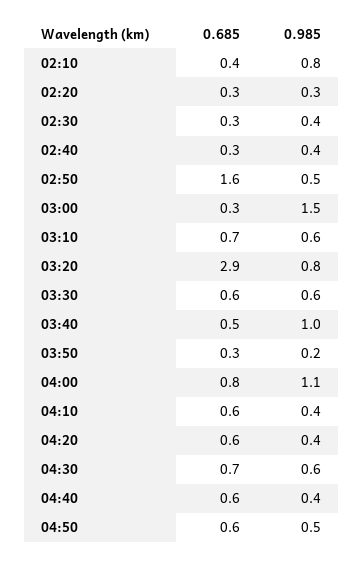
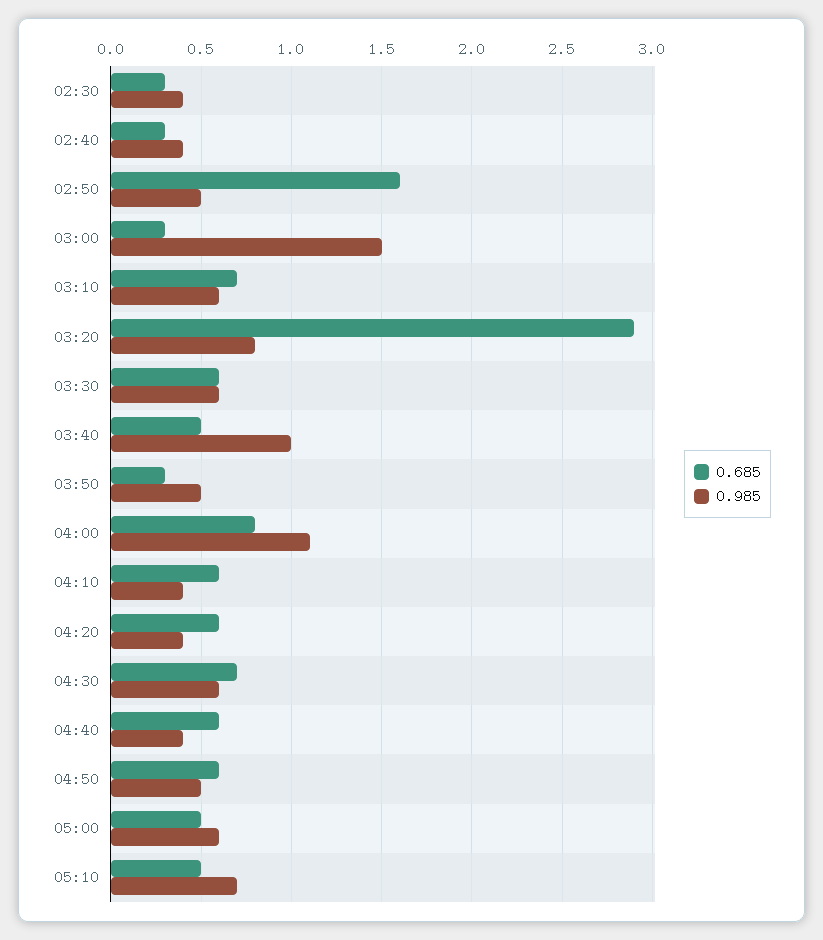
0.685, 02:10: 0.4 -> none
0.985, 02:10: 0.8 -> none
0.685, 02:20: 0.3 -> none
0.985, 02:20: 0.3 -> none
0.985, 03:50: 0.2 -> 0.5
0.685, 05:00: none -> 0.5
0.985, 05:00: none -> 0.6
0.685, 05:10: none -> 0.5
0.985, 05:10: none -> 0.7

